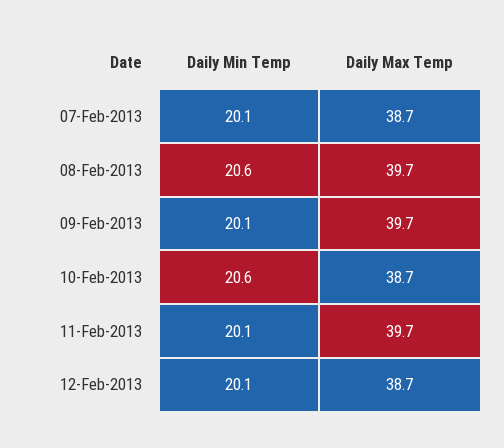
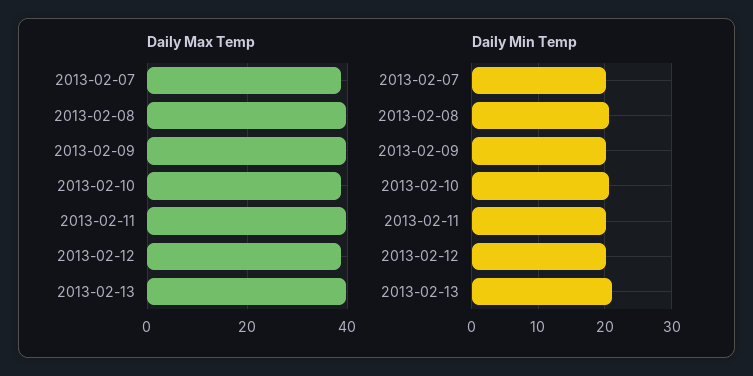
Daily Max Temp, 2013-02-13: none -> 40
Daily Min Temp, 2013-02-13: none -> 21

